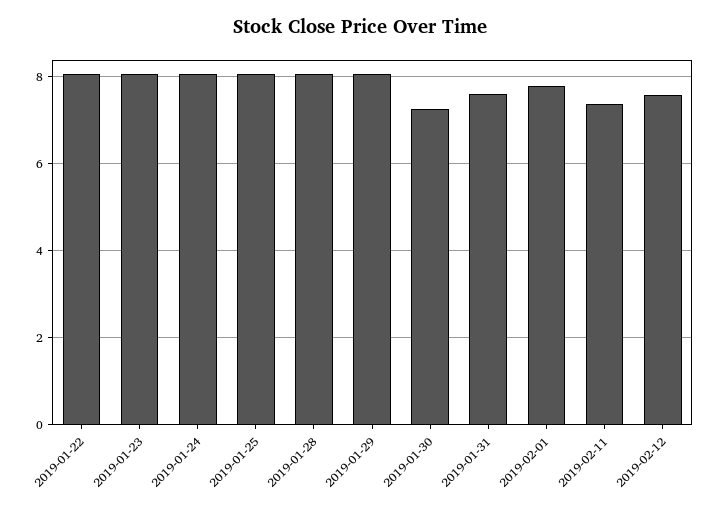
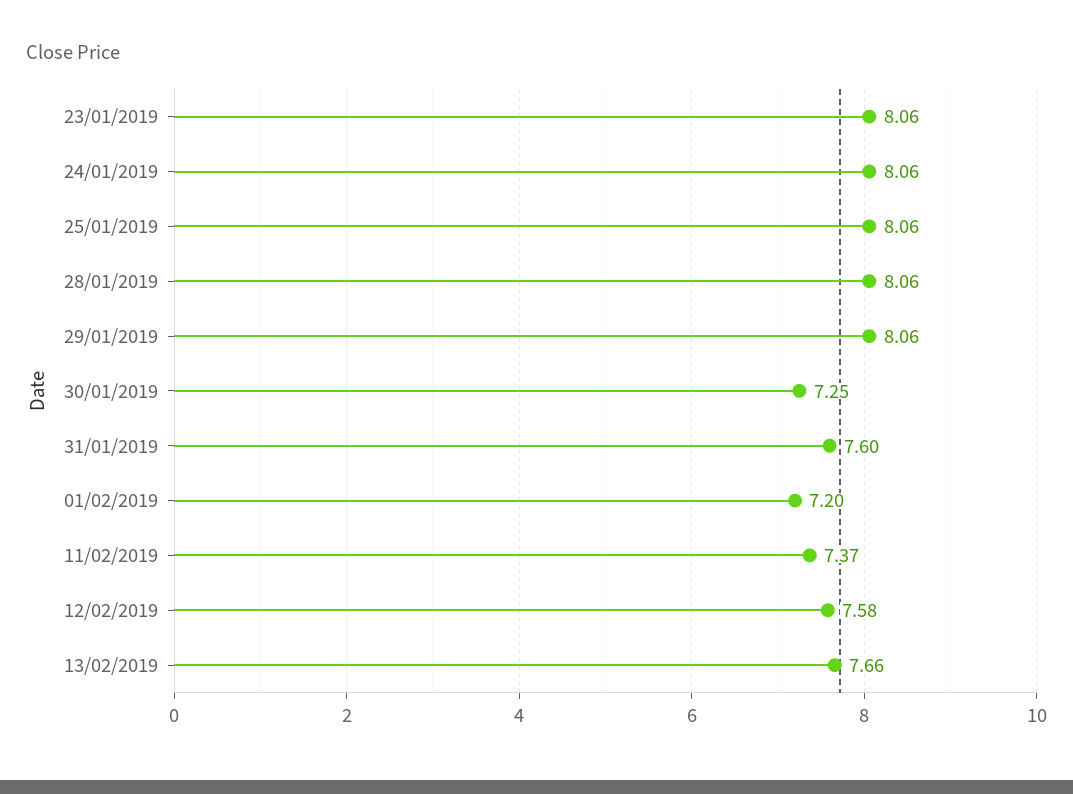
2019-01-22: 8 -> none
2019-02-01: 7.8 -> 7.2
13/02/2019: none -> 7.66

